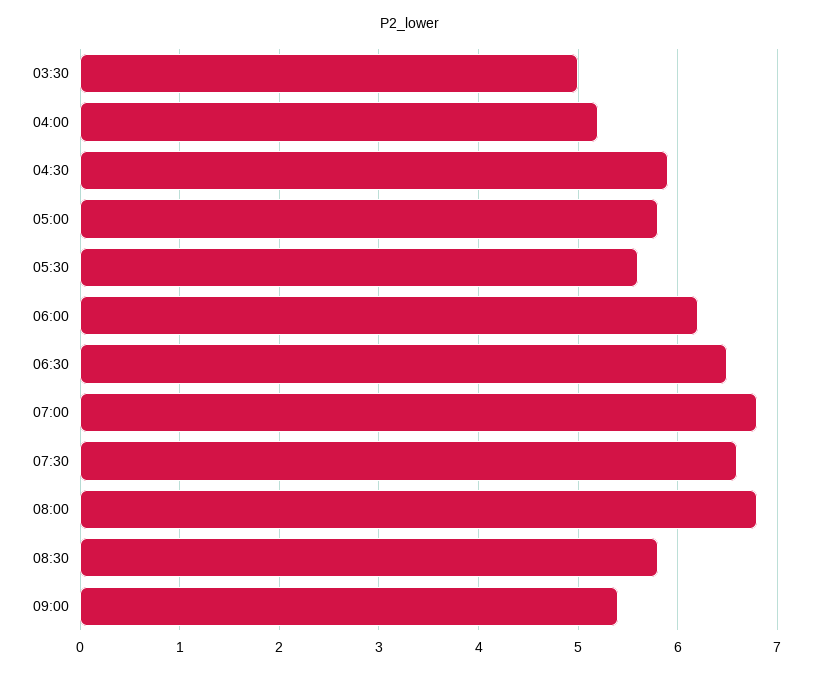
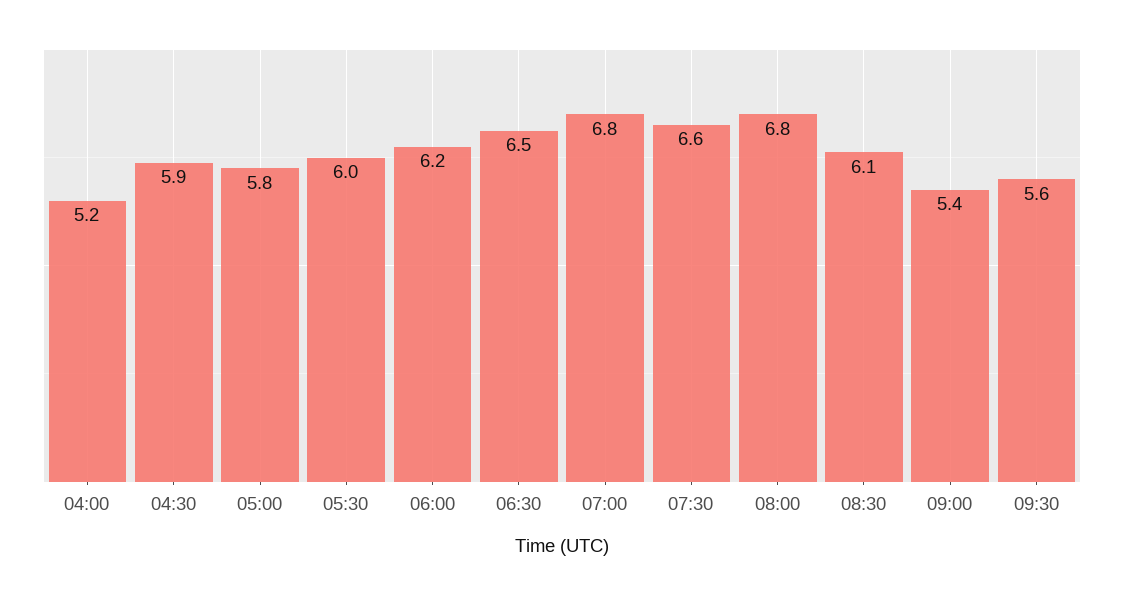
03:30: 5 -> none
05:30: 5.6 -> 6
08:30: 5.8 -> 6.1
09:30: none -> 5.6

